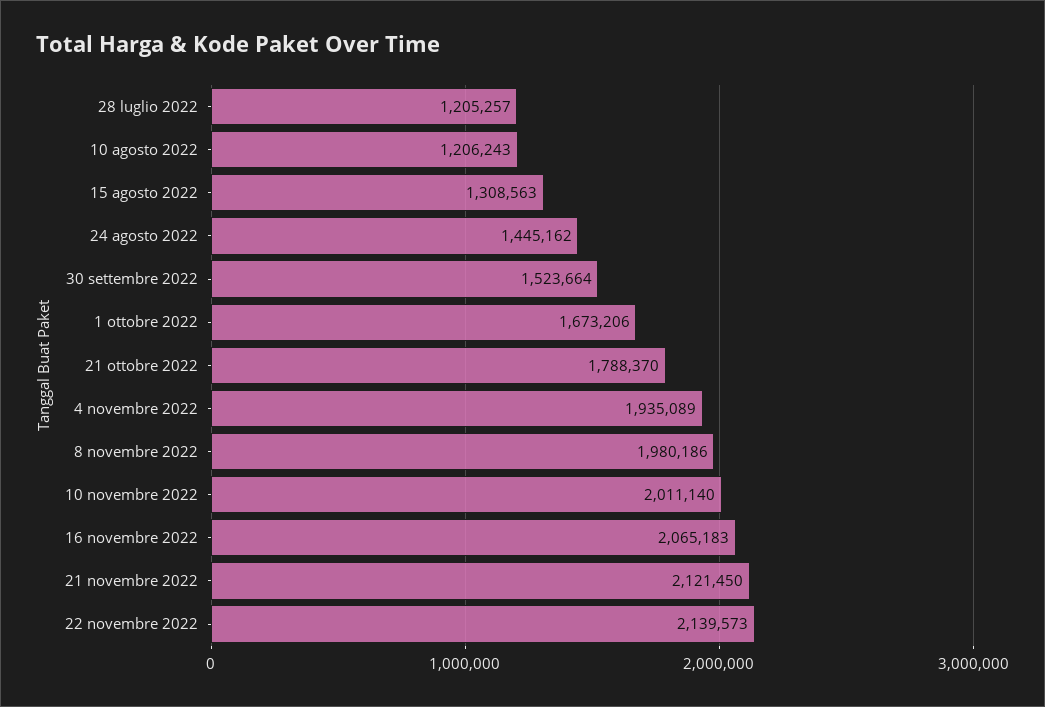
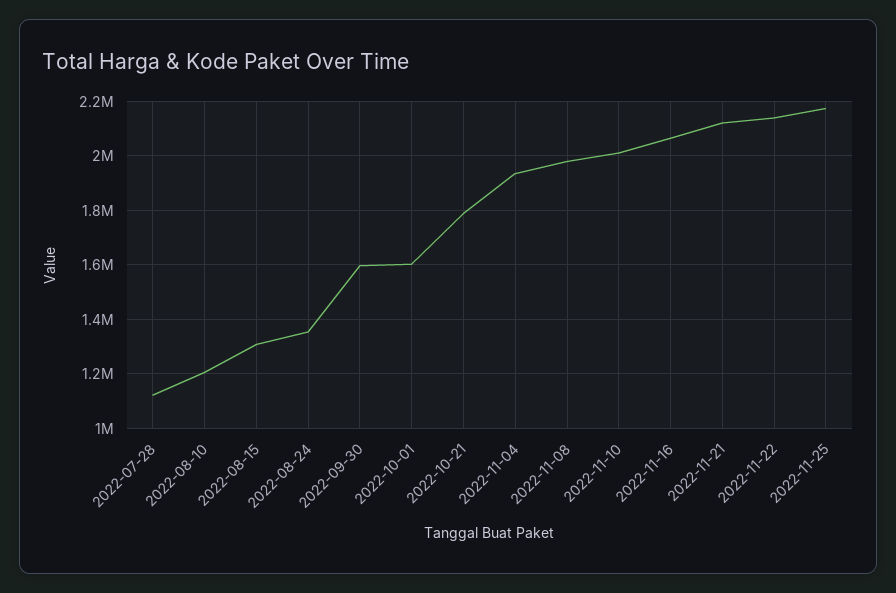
28 luglio 2022: 1205257 -> 1125000
24 agosto 2022: 1445162 -> 1350000
30 settembre 2022: 1523664 -> 1600000
1 ottobre 2022: 1673206 -> 1600000
2022-11-25: none -> 2175000

